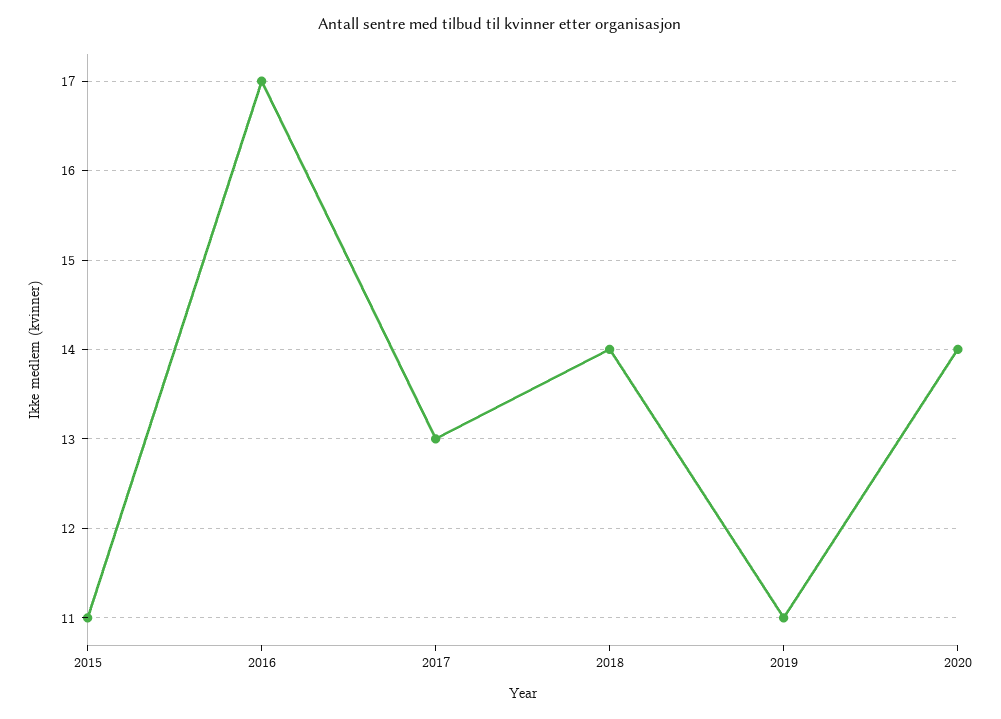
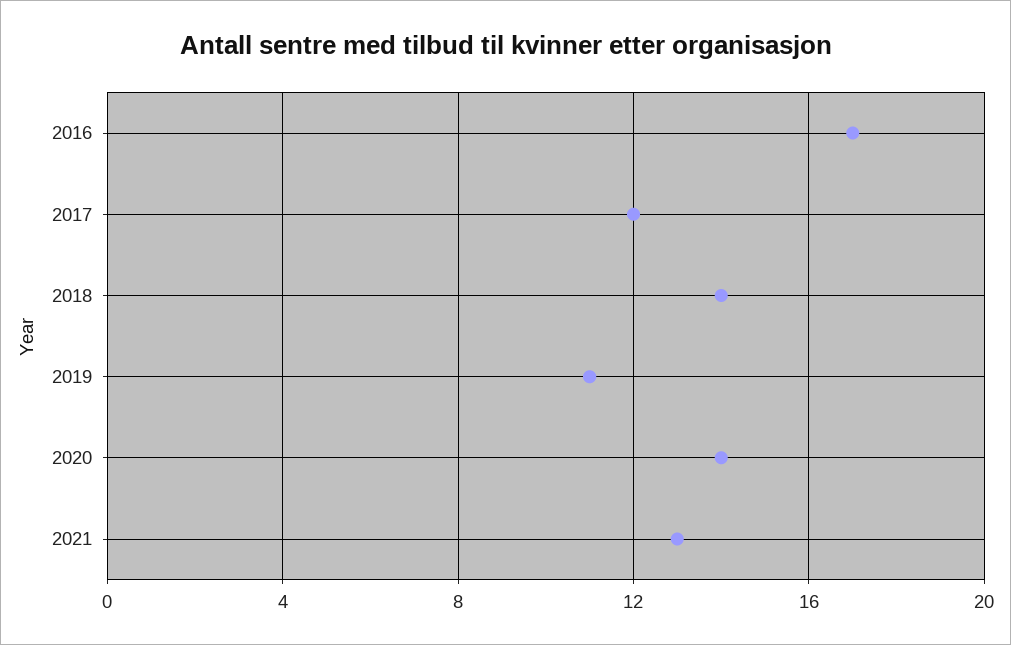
2015: 11 -> none
2017: 13 -> 12
2021: none -> 13

